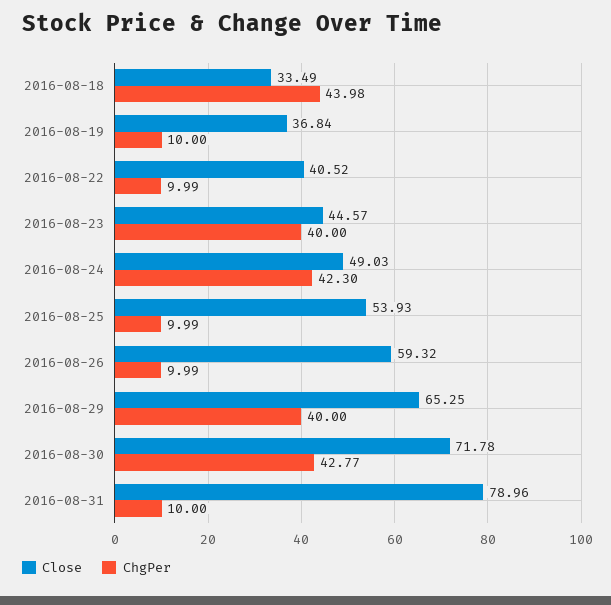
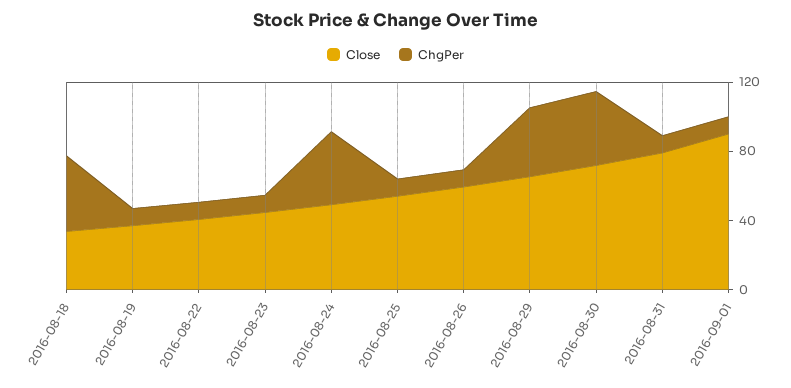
ChgPer, 2016-08-23: 40 -> 10
Close, 2016-09-01: none -> 90
ChgPer, 2016-09-01: none -> 10

